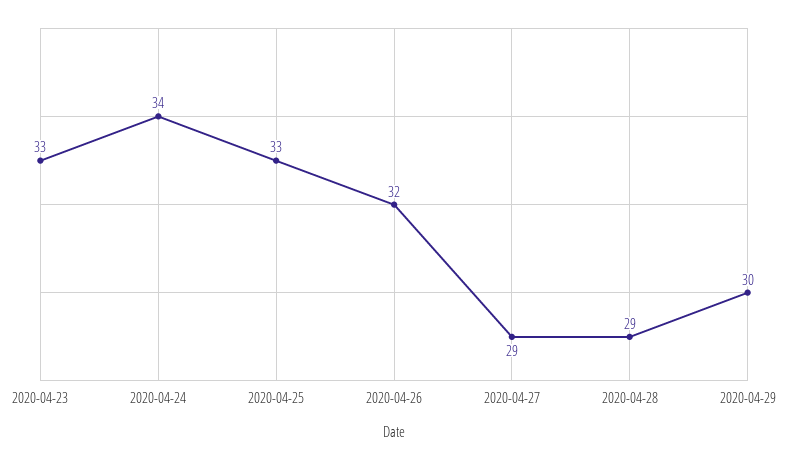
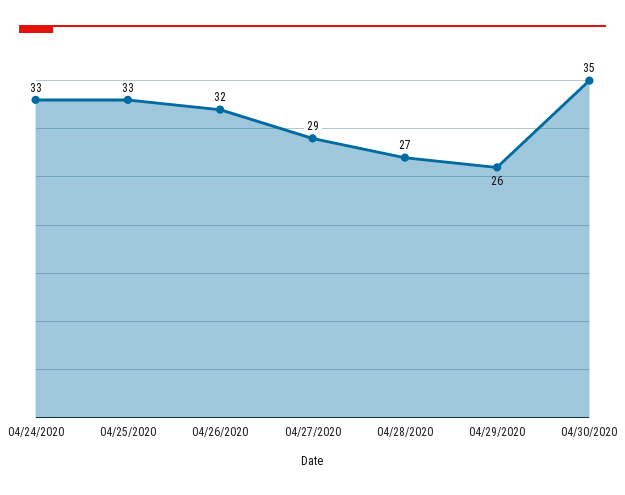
2020-04-23: 33 -> none
2020-04-24: 34 -> 33
2020-04-28: 29 -> 27
2020-04-29: 30 -> 26
04/30/2020: none -> 35

